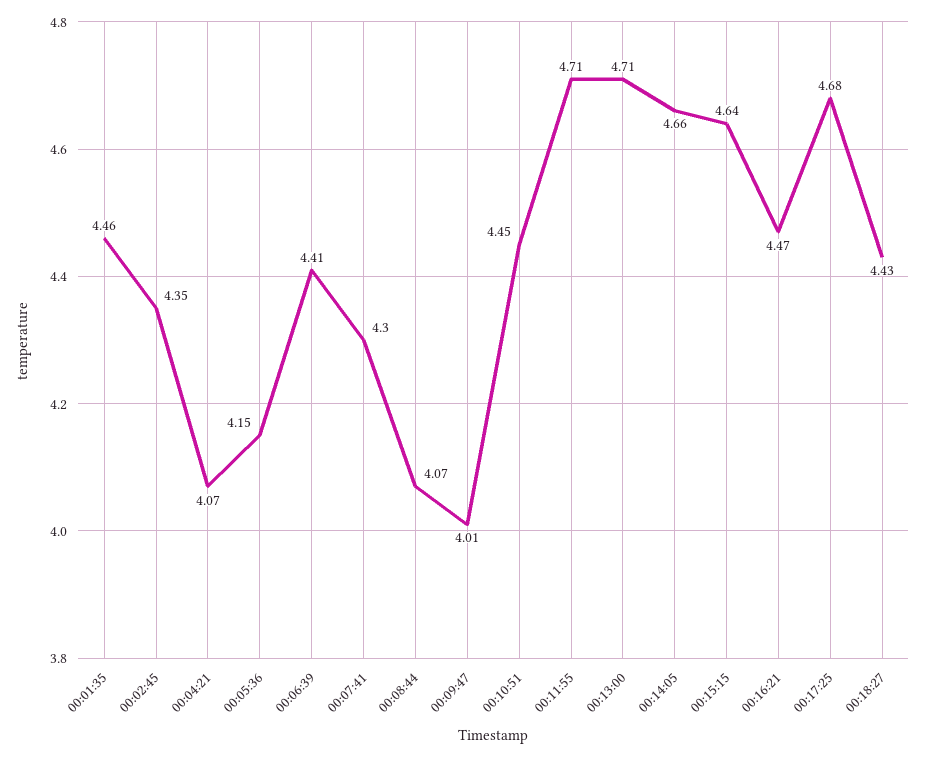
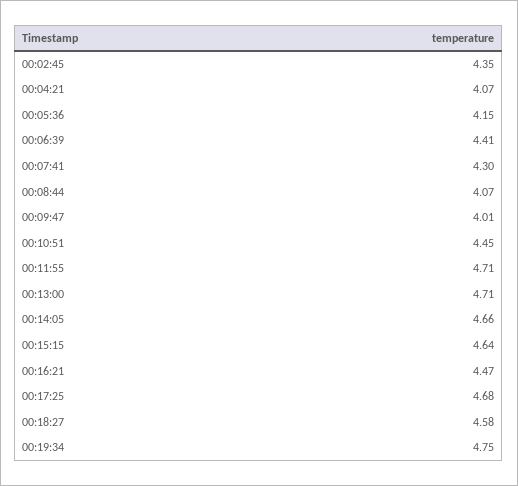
00:01:35: 4.46 -> none
00:18:27: 4.43 -> 4.58
00:19:34: none -> 4.75

